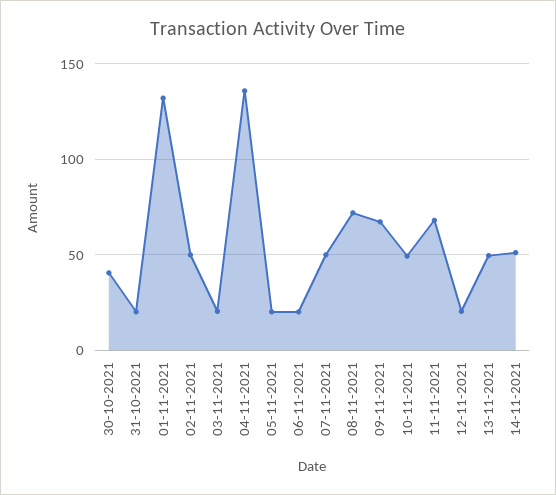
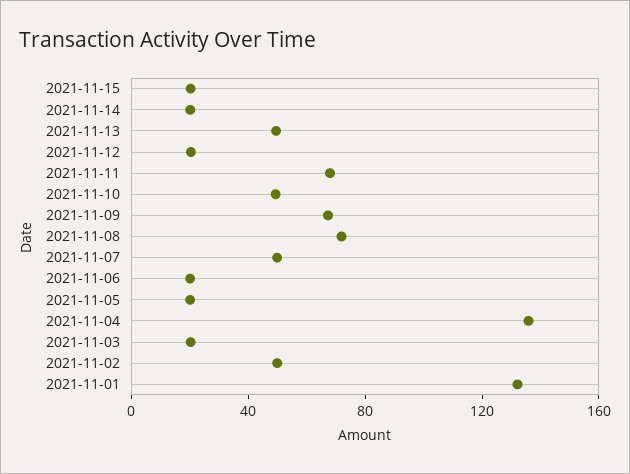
30-10-2021: 40 -> none
31-10-2021: 20 -> none
14-11-2021: 50 -> 20
2021-11-15: none -> 20

